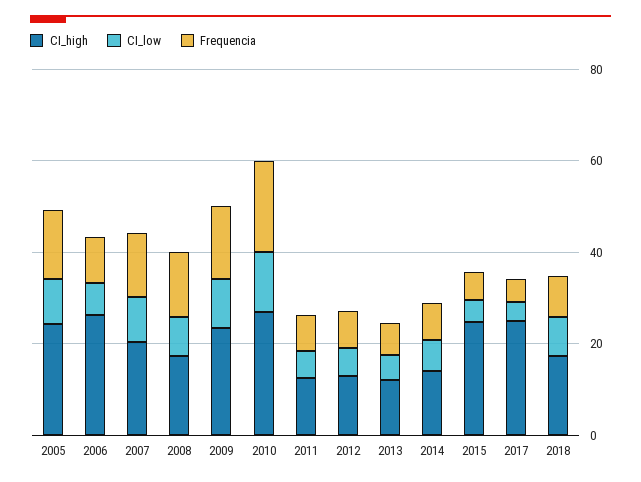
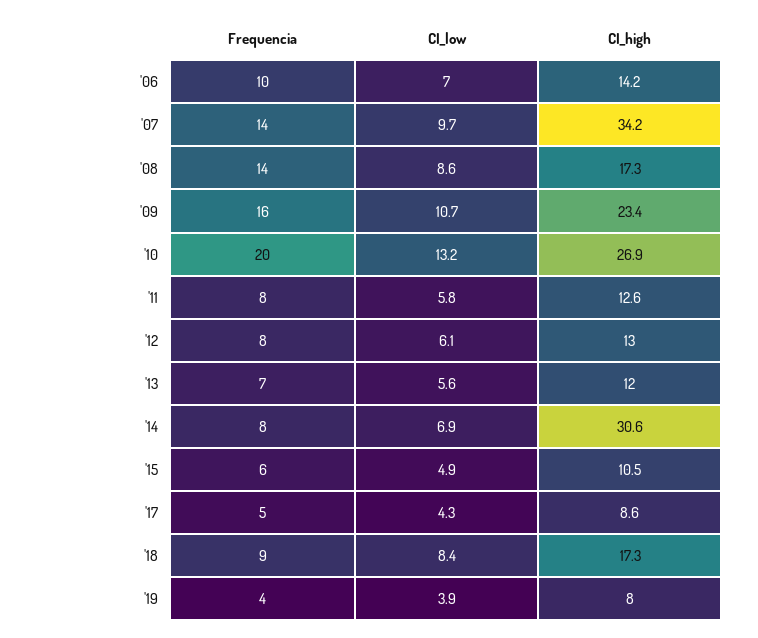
CI_high, 2005: 25 -> none
CI_low, 2005: 10 -> none
Frequencia, 2005: 15 -> none
CI_high, 2006: 25 -> 14.2
CI_high, 2007: 20 -> 34.2
CI_high, 2014: 15 -> 30.6
CI_high, 2015: 25 -> 10.5
CI_high, 2017: 25 -> 8.6
Frequencia, '19: none -> 4
CI_low, '19: none -> 3.9
CI_high, '19: none -> 8

